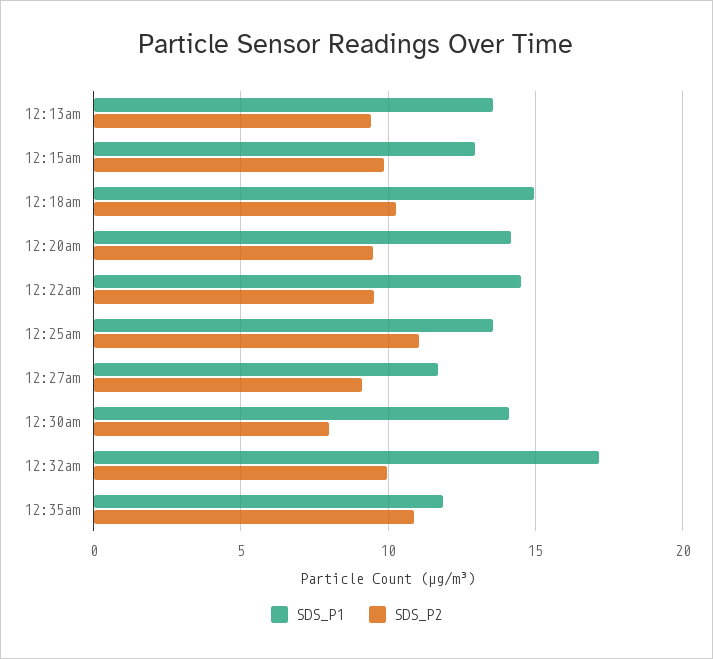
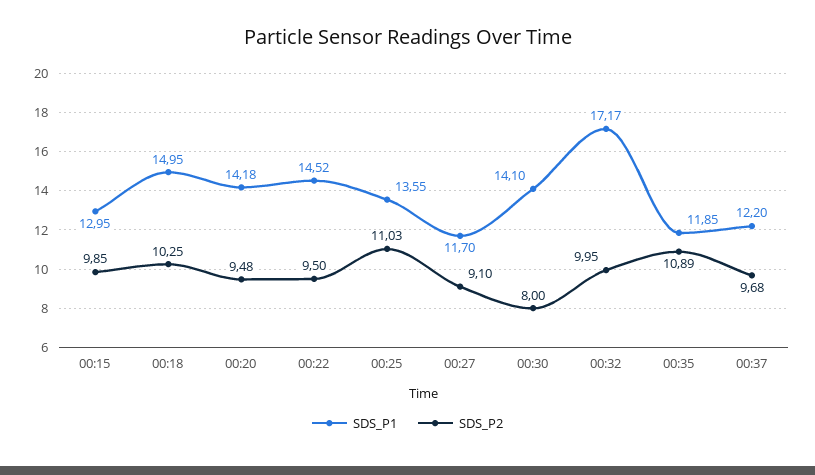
SDS_P1, 12:13am: 13.5 -> none
SDS_P2, 12:13am: 9.5 -> none
SDS_P1, 00:37: none -> 12.2
SDS_P2, 00:37: none -> 9.68

